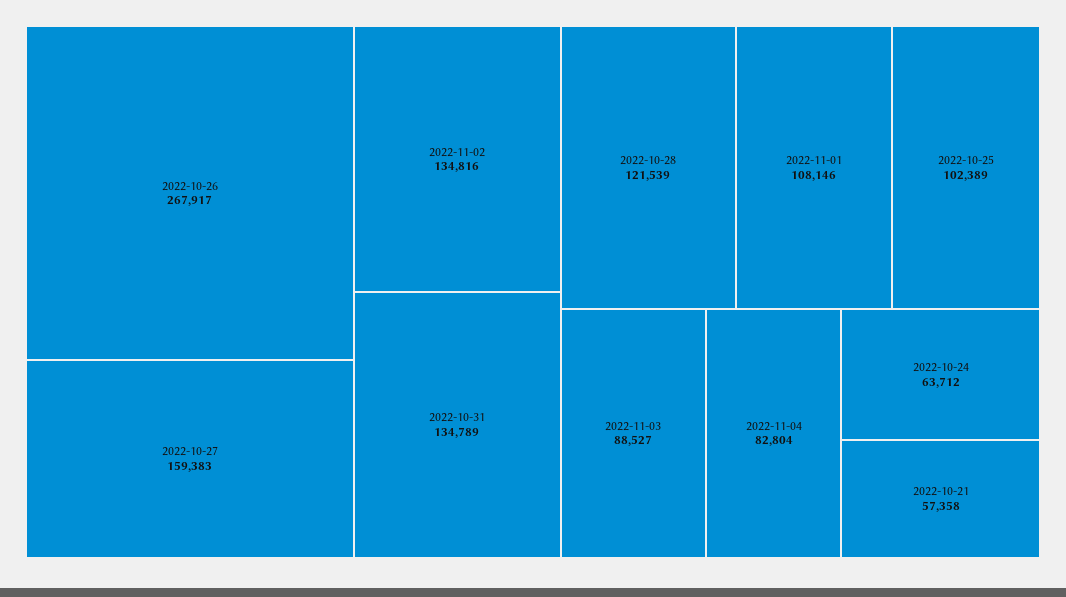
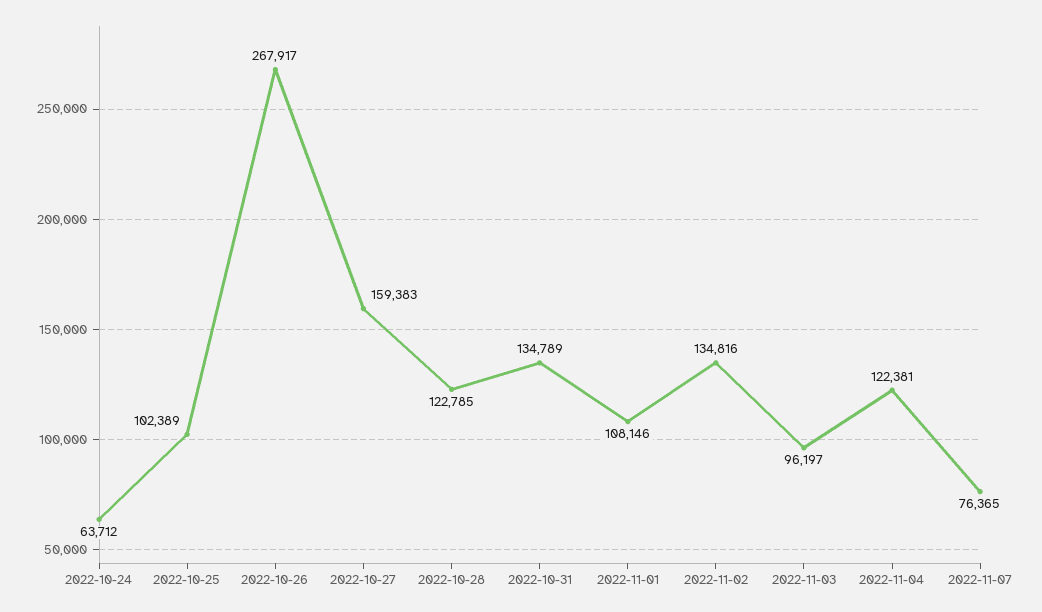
2022-10-28: 121539 -> 122785
2022-11-03: 88527 -> 96197
2022-11-04: 82804 -> 122381
2022-10-21: 57358 -> none
2022-11-07: none -> 76365

